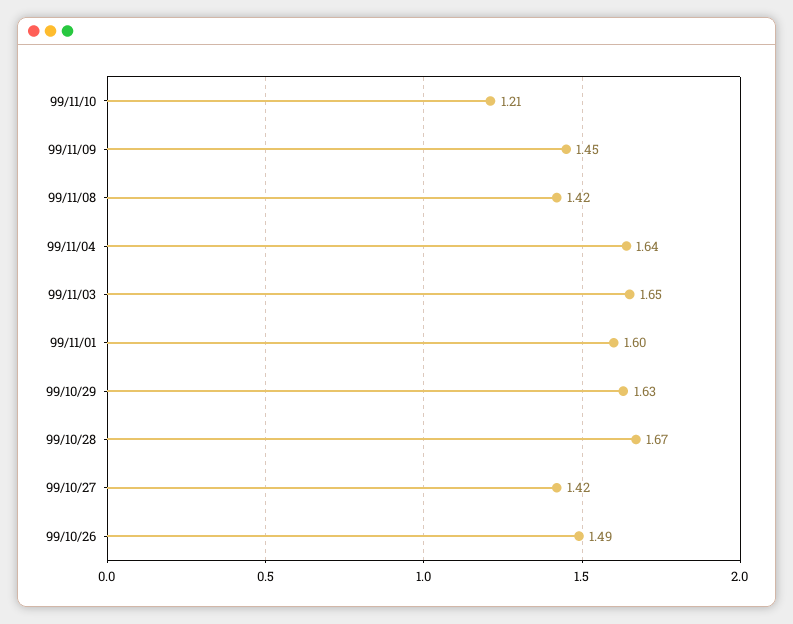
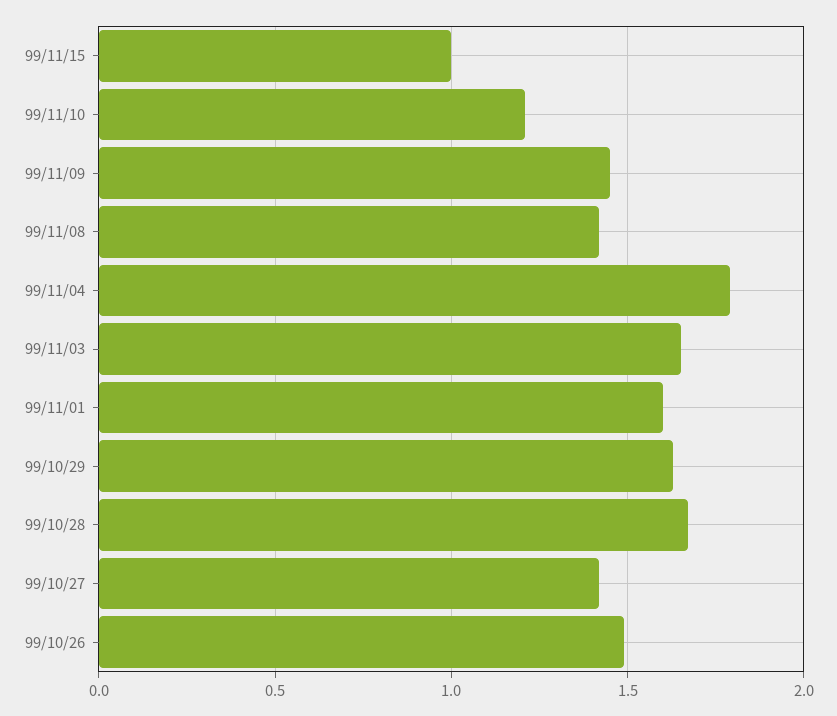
99/11/04: 1.64 -> 1.8
99/11/15: none -> 1

